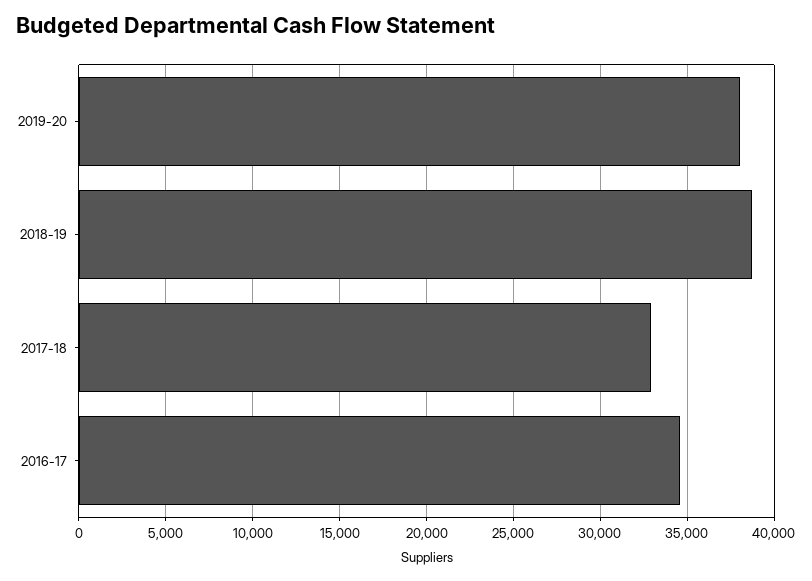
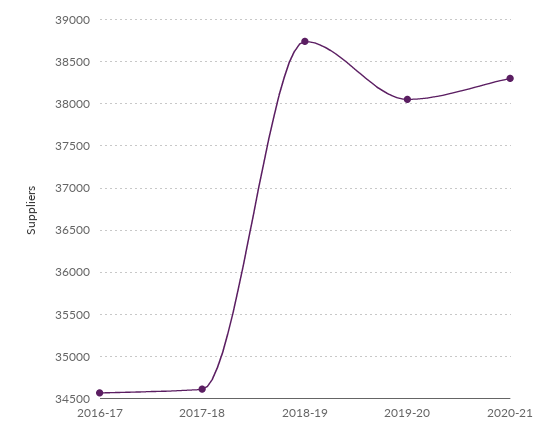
2017-18: 33000 -> 34600
2020-21: none -> 38300

